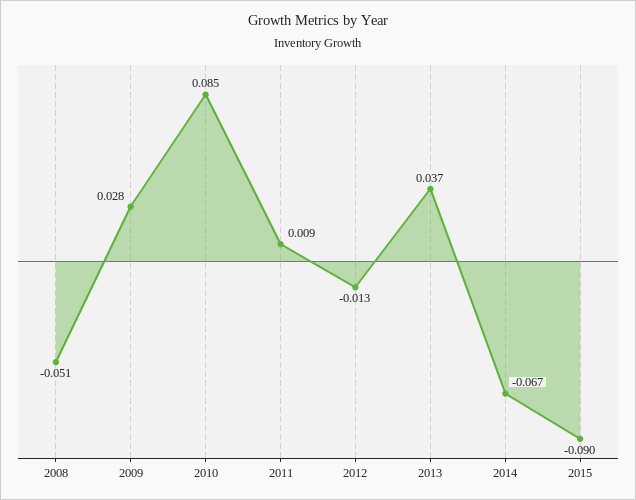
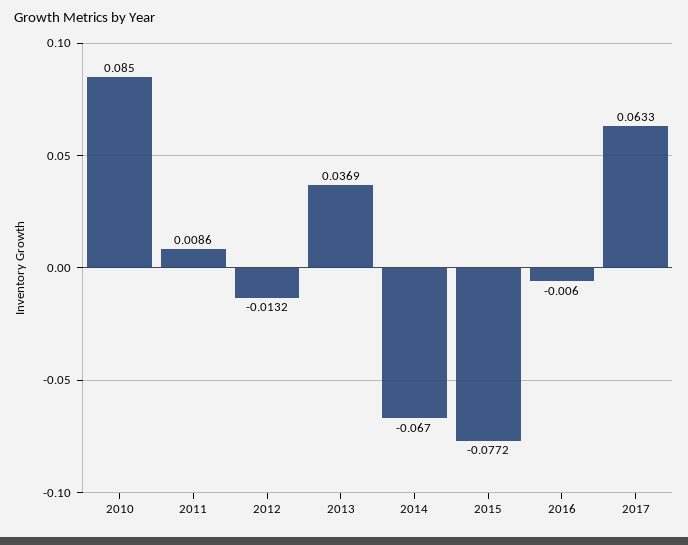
2008: -0.051 -> none
2009: 0.028 -> none
2015: -0.09 -> -0.0772
2016: none -> -0.006
2017: none -> 0.0633

